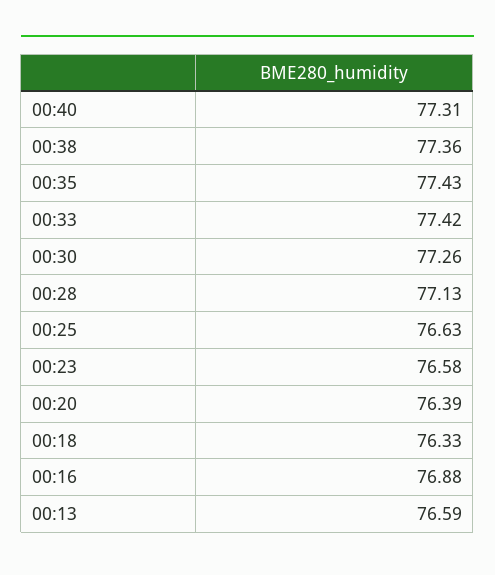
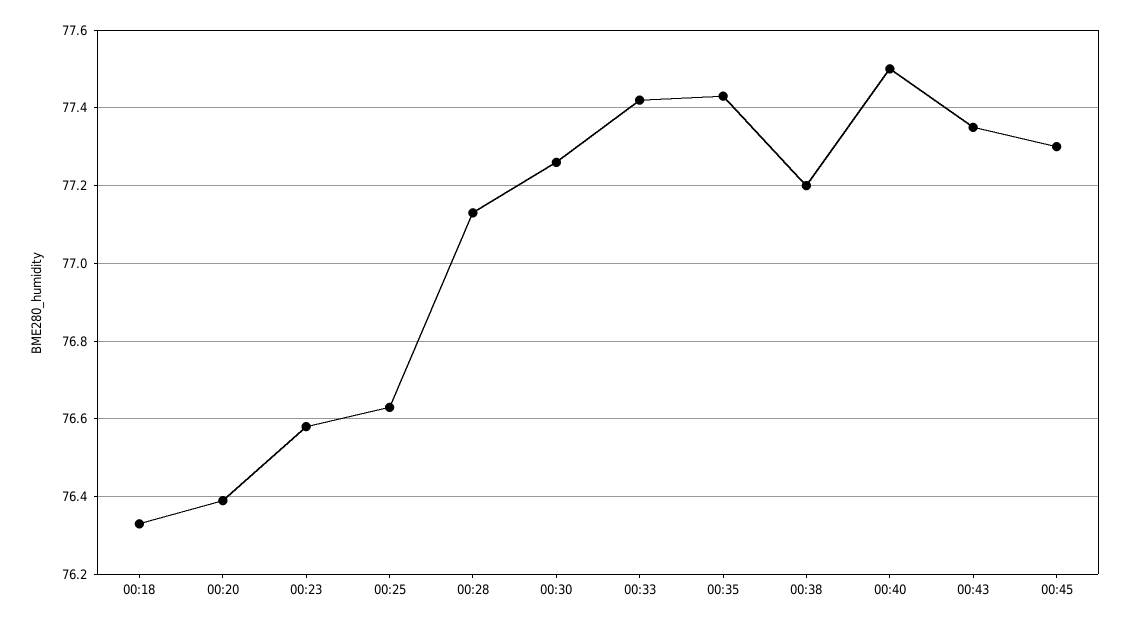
00:40: 77.31 -> 77.5
00:38: 77.36 -> 77.2
00:16: 76.88 -> none
00:13: 76.59 -> none
00:43: none -> 77.35
00:45: none -> 77.3

